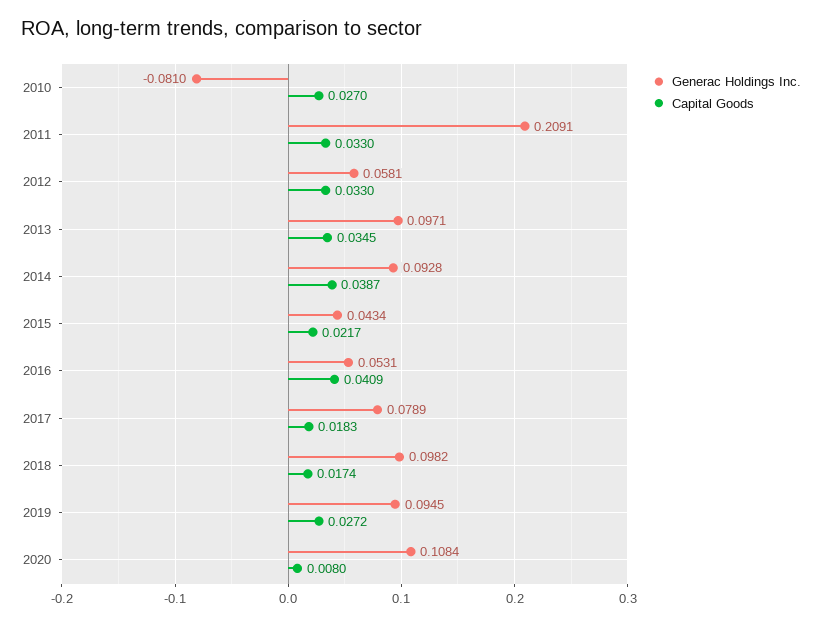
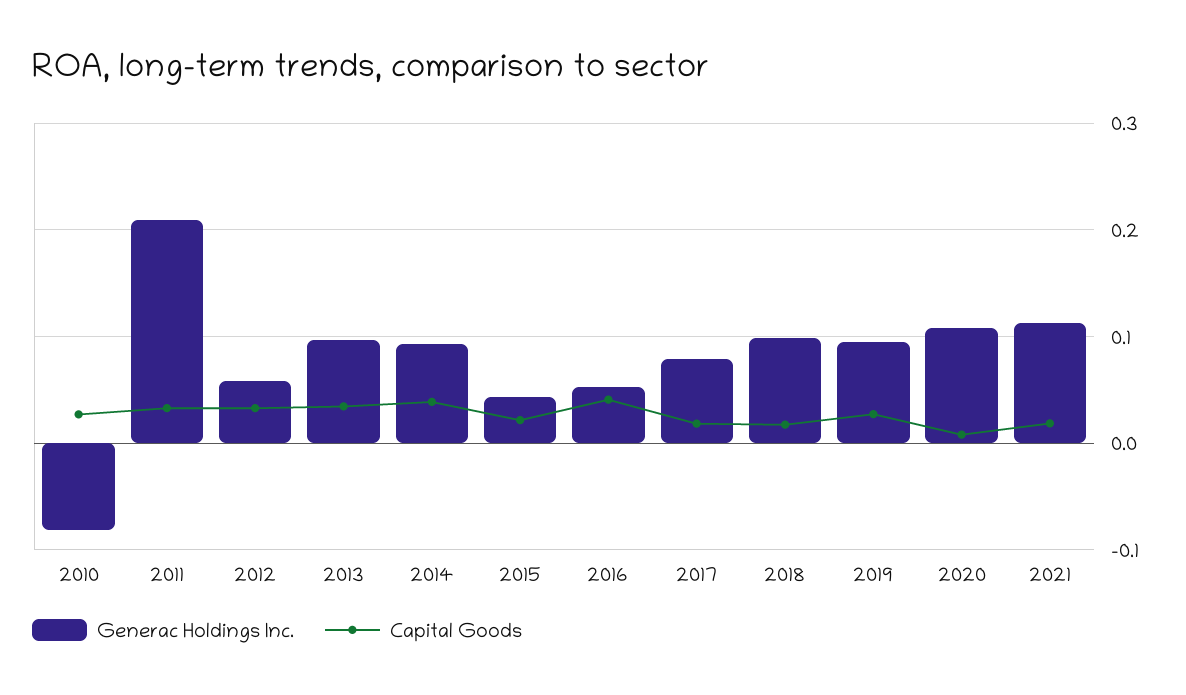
Generac Holdings Inc., 2021: none -> 0.11
Capital Goods, 2021: none -> 0.02

